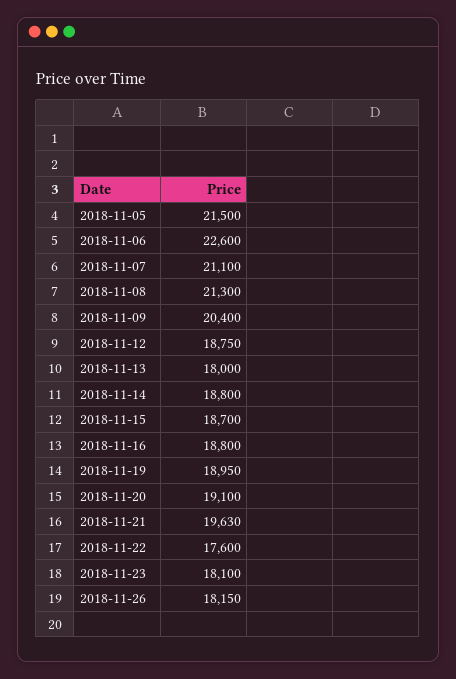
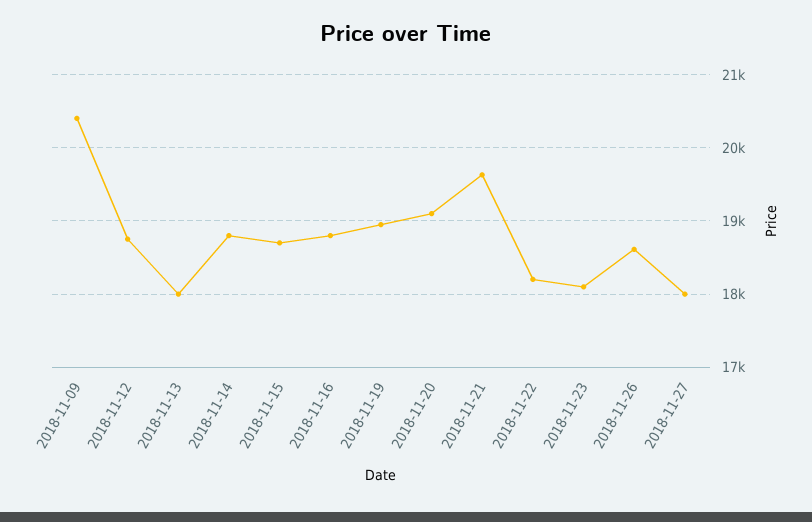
2018-11-05: 21500 -> none
2018-11-06: 22600 -> none
2018-11-07: 21100 -> none
2018-11-08: 21300 -> none
2018-11-22: 17600 -> 18200
2018-11-26: 18150 -> 18600
2018-11-27: none -> 18000

